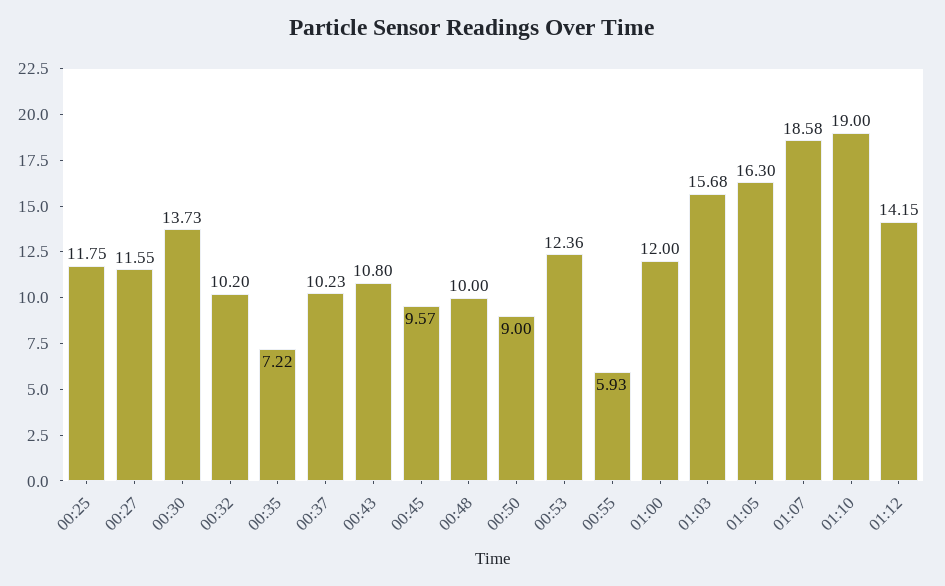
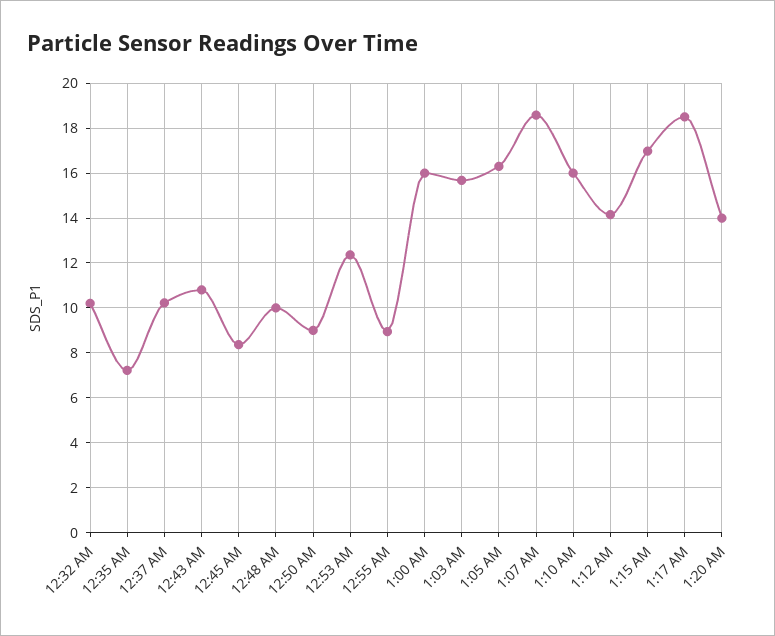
00:25: 11.75 -> none
00:27: 11.55 -> none
00:30: 13.73 -> none
00:45: 9.57 -> 8.5
00:55: 5.93 -> 9
01:00: 12 -> 16
01:10: 19 -> 16
1:15 AM: none -> 17
1:17 AM: none -> 18.5
1:20 AM: none -> 14

